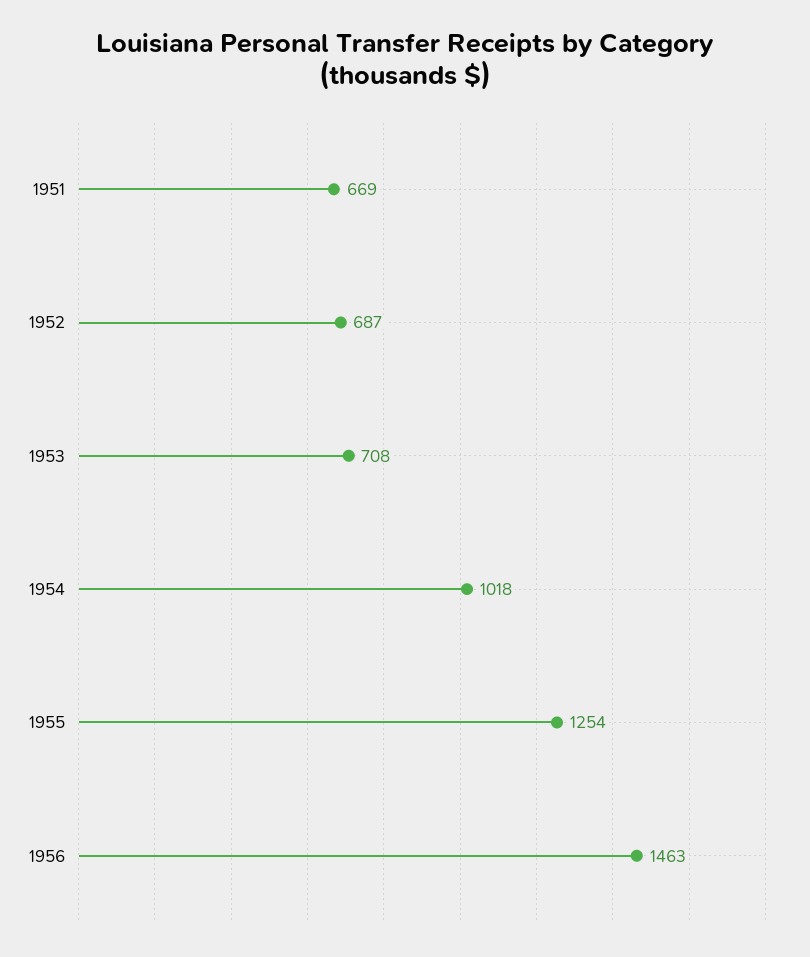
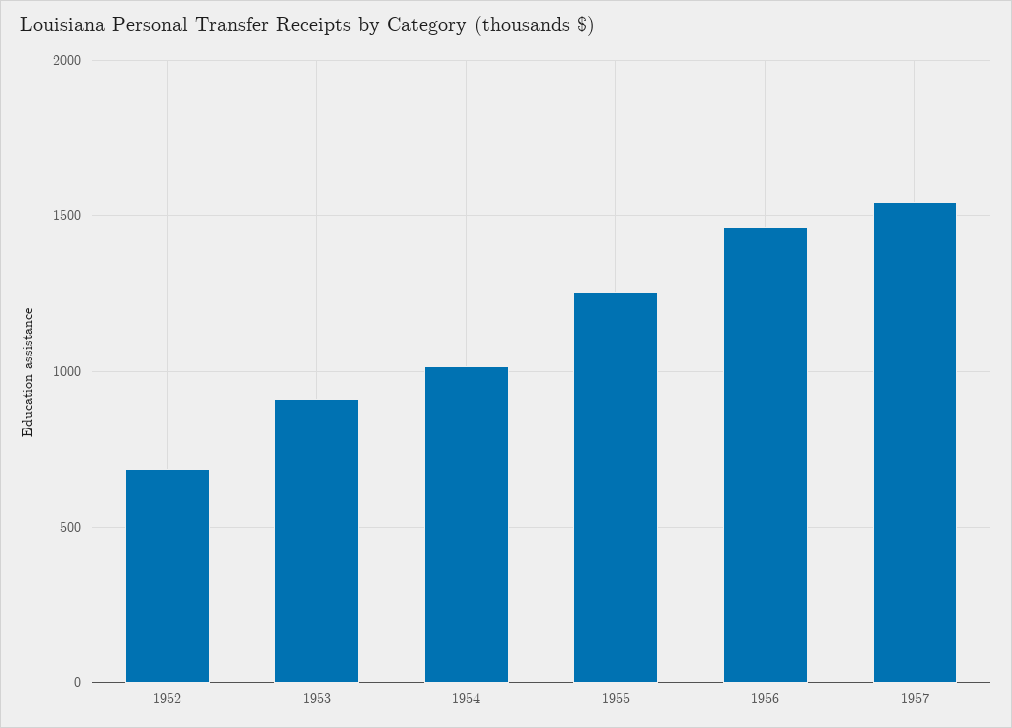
1951: 669 -> none
1953: 708 -> 900
1957: none -> 1550

